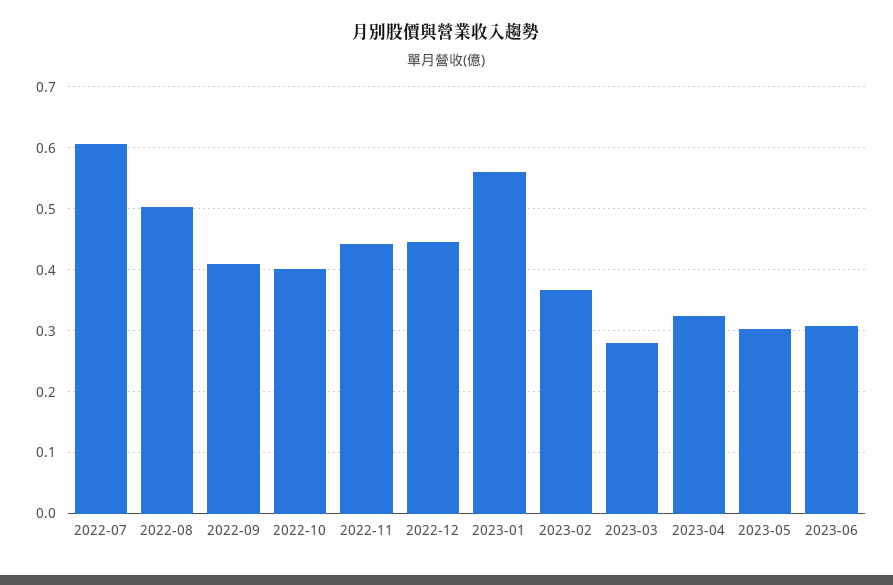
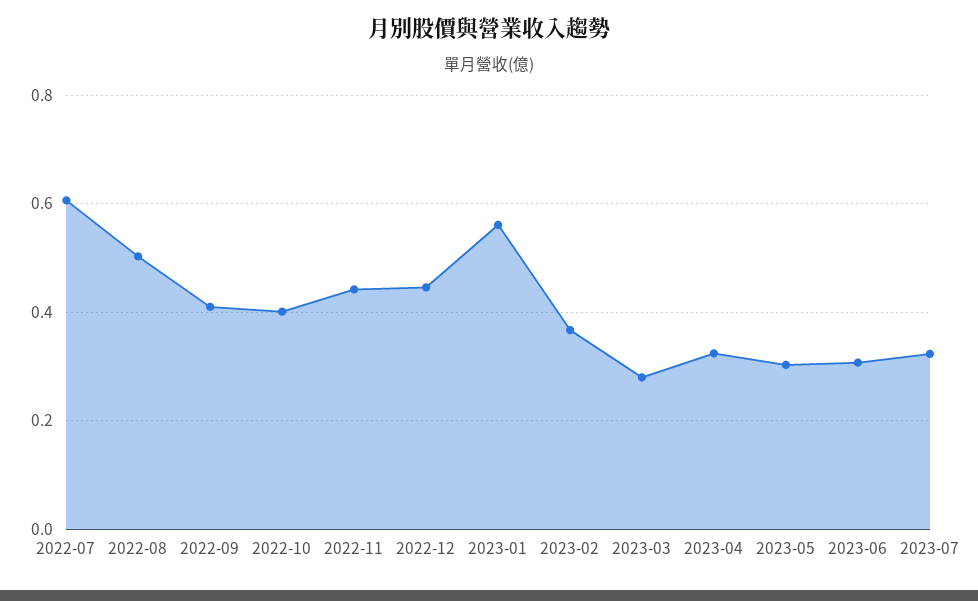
2023-07: none -> 0.32

